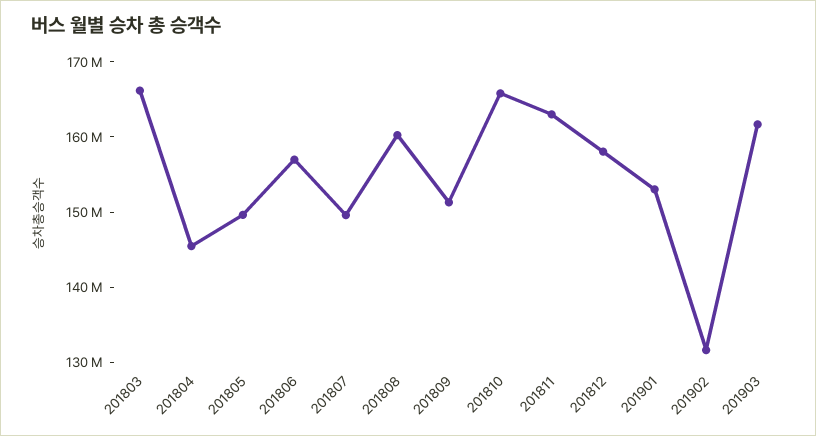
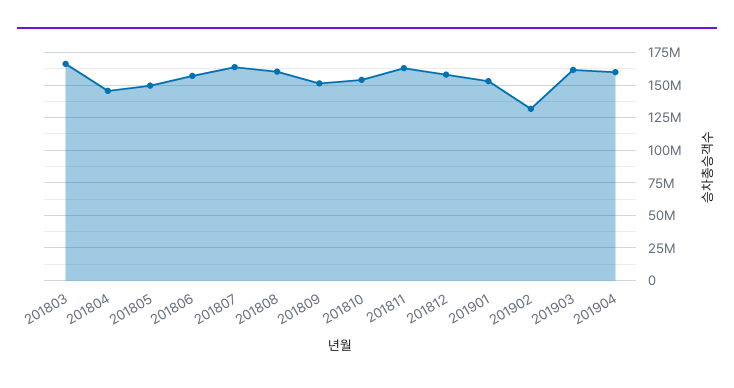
201807: 150000000 -> 165000000
201810: 166000000 -> 155000000
201904: none -> 160000000

